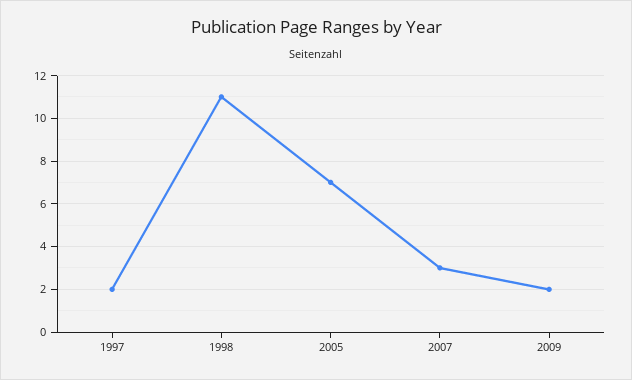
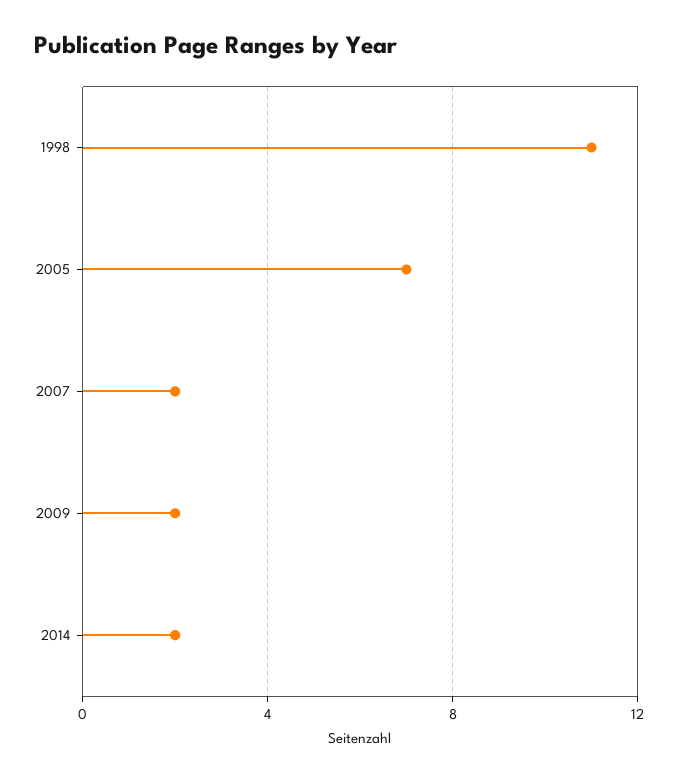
1997: 2 -> none
2007: 3 -> 2
2014: none -> 2

